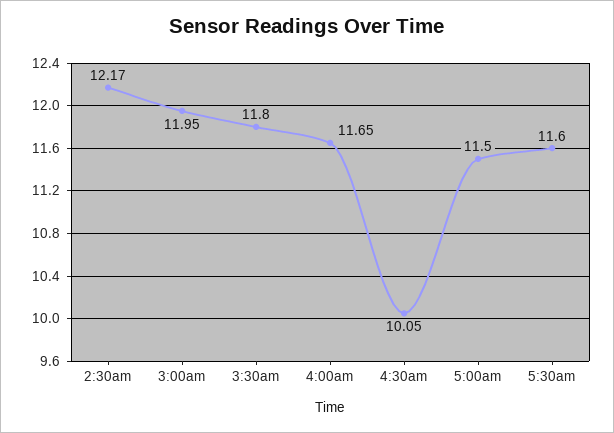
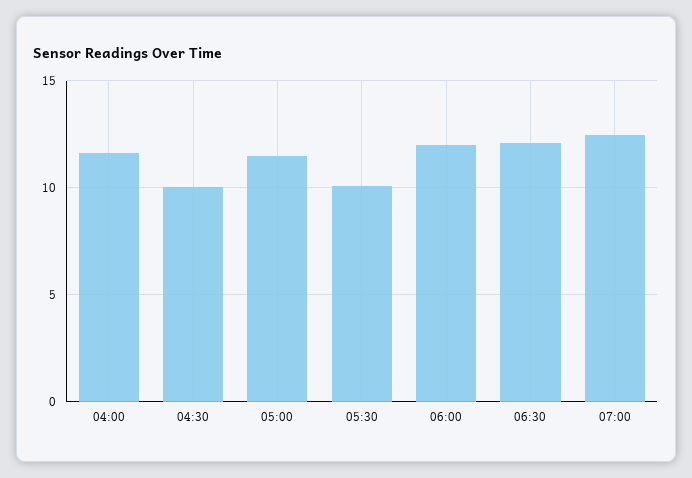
2:30am: 12.17 -> none
3:00am: 11.95 -> none
3:30am: 11.8 -> none
5:30am: 11.6 -> 10
06:00: none -> 12
06:30: none -> 12
07:00: none -> 12.5

